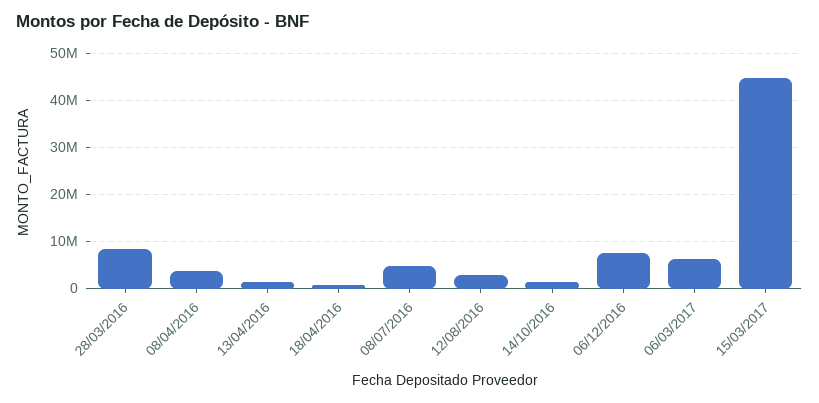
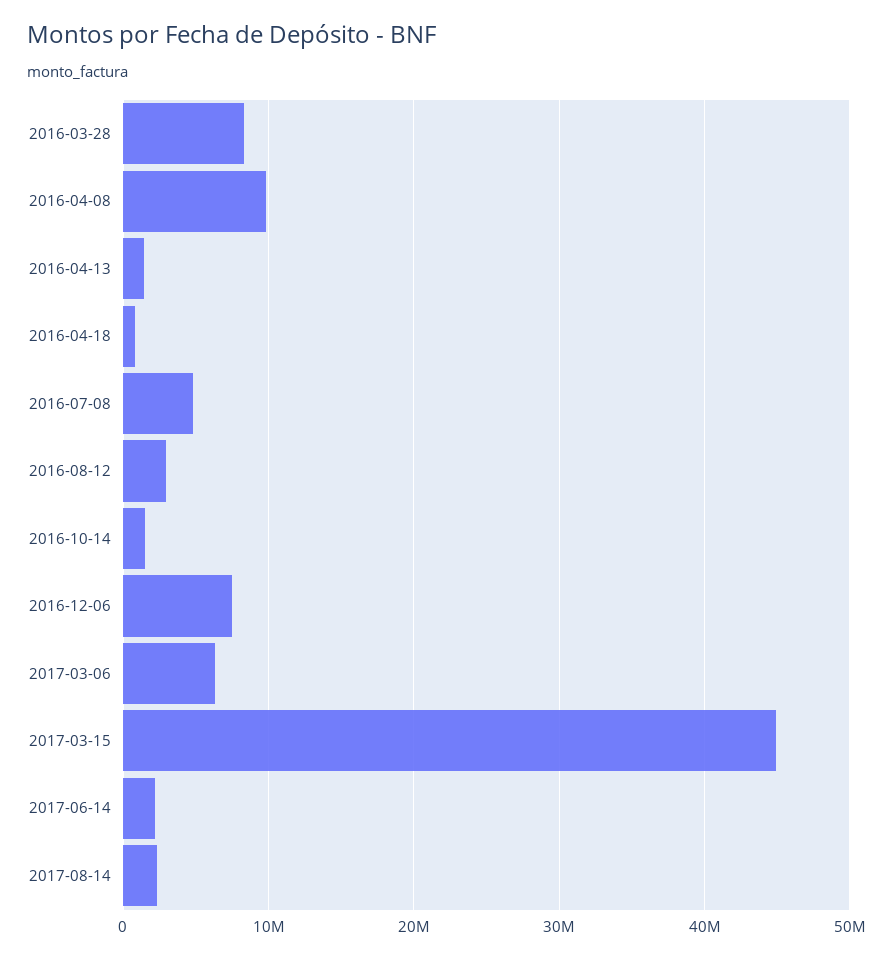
08/04/2016: 4000000 -> 10000000
2017-06-14: none -> 2000000
2017-08-14: none -> 2000000

